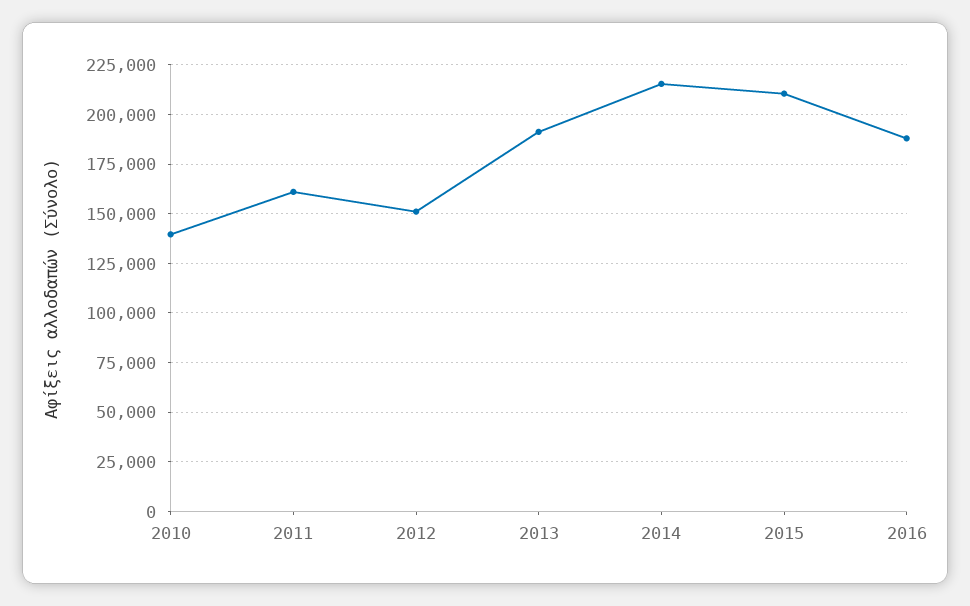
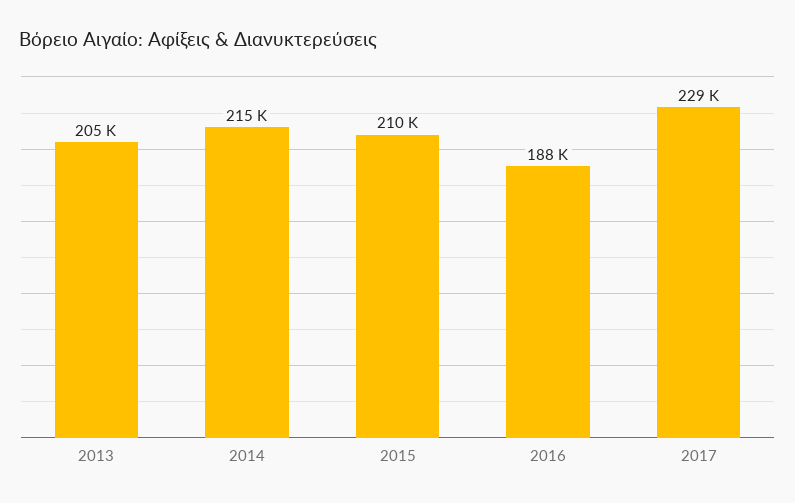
2010: 140000 -> none
2011: 160000 -> none
2012: 150000 -> none
2013: 190000 -> 205000
2017: none -> 229000

